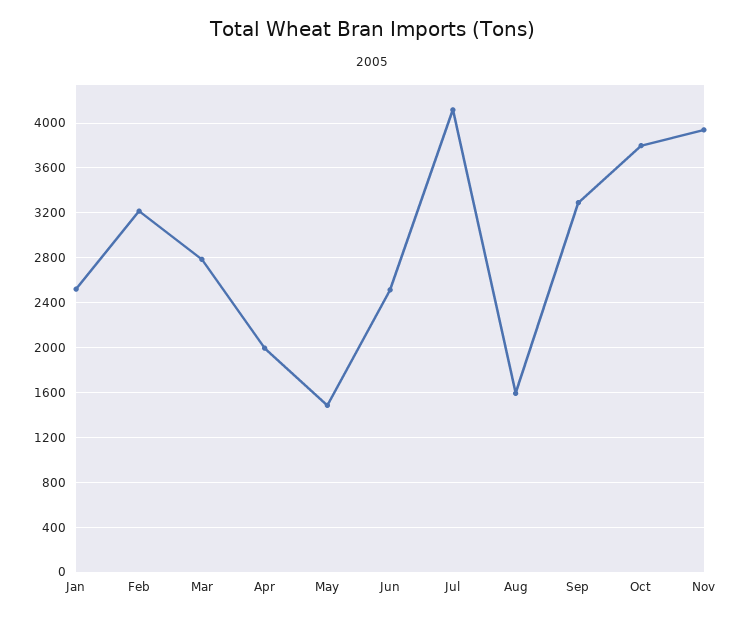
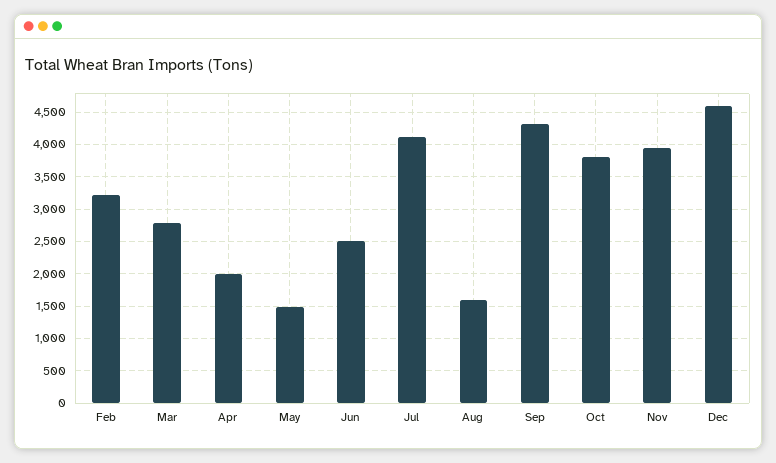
Jan: 2500 -> none
Sep: 3300 -> 4300
Dec: none -> 4600

